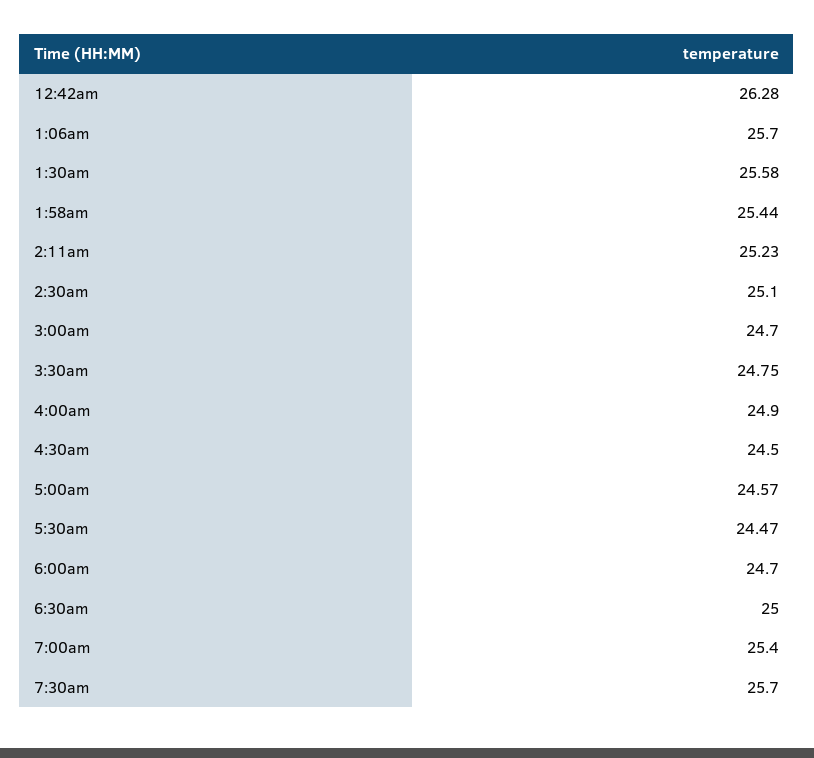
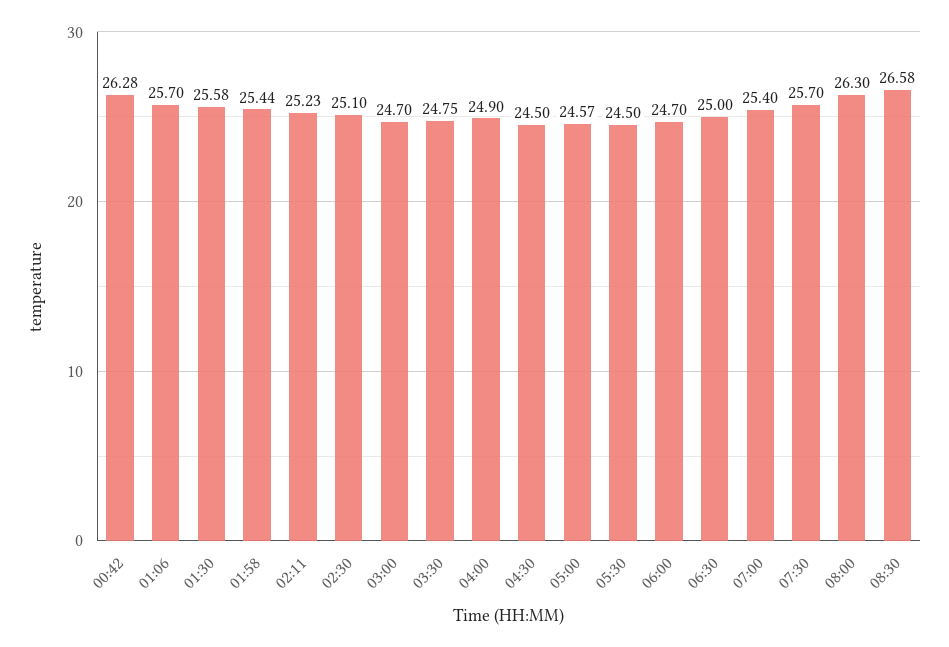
5:30am: 24.47 -> 24.5
08:00: none -> 26.3
08:30: none -> 26.58

